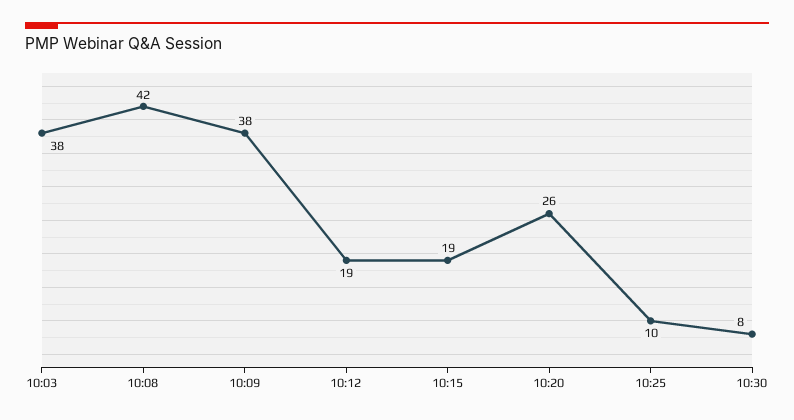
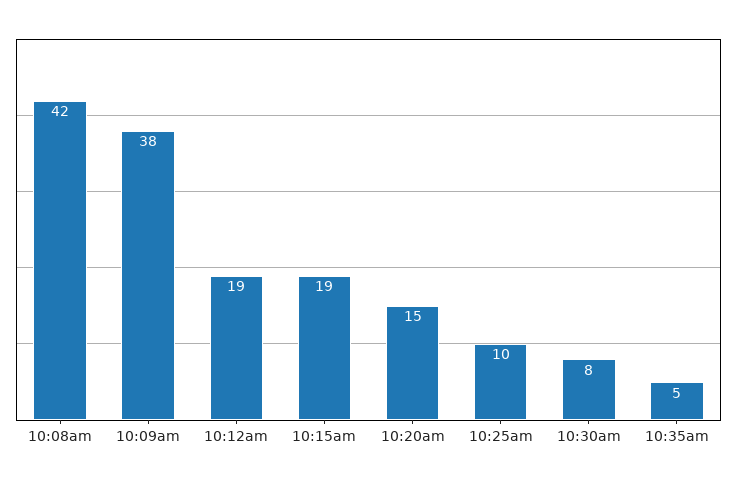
10:03: 38 -> none
10:20: 26 -> 15
10:35am: none -> 5

